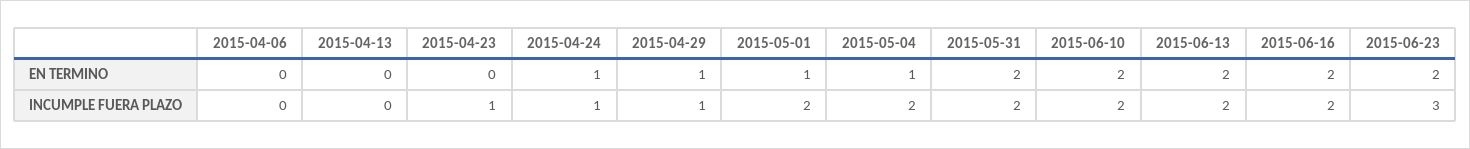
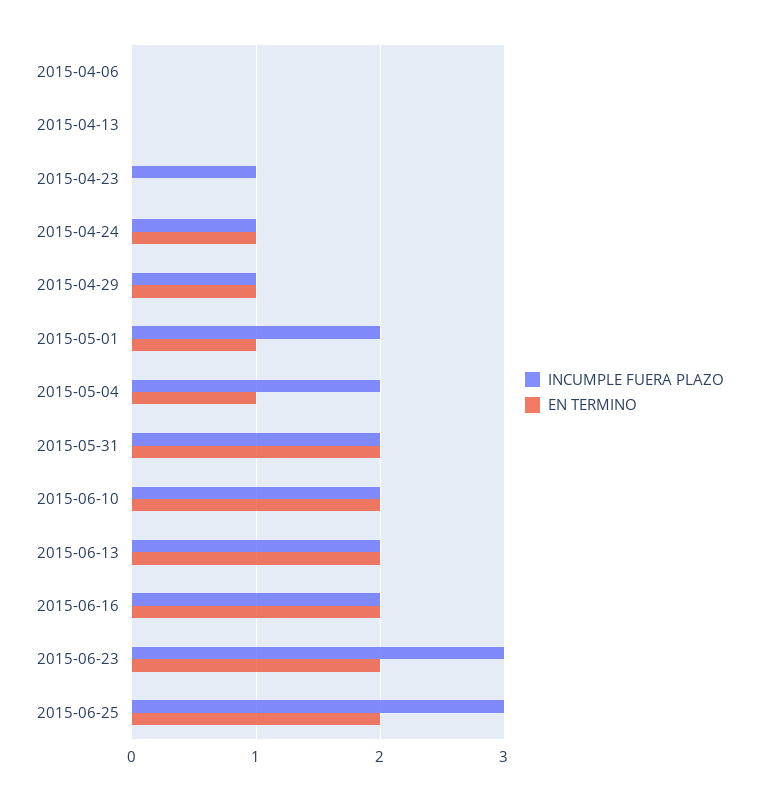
INCUMPLE FUERA PLAZO, 2015-06-25: none -> 3
EN TERMINO, 2015-06-25: none -> 2

